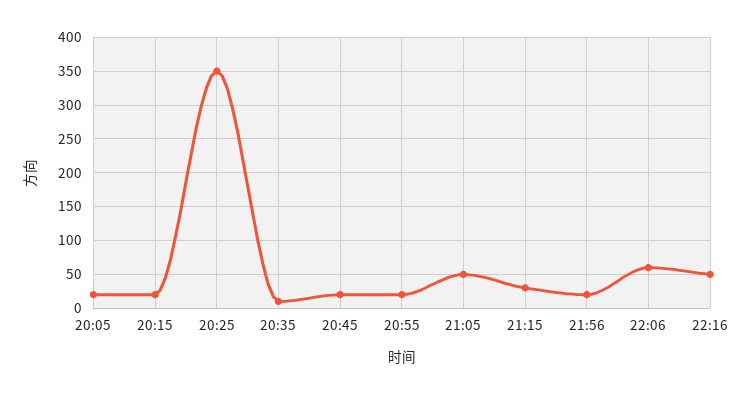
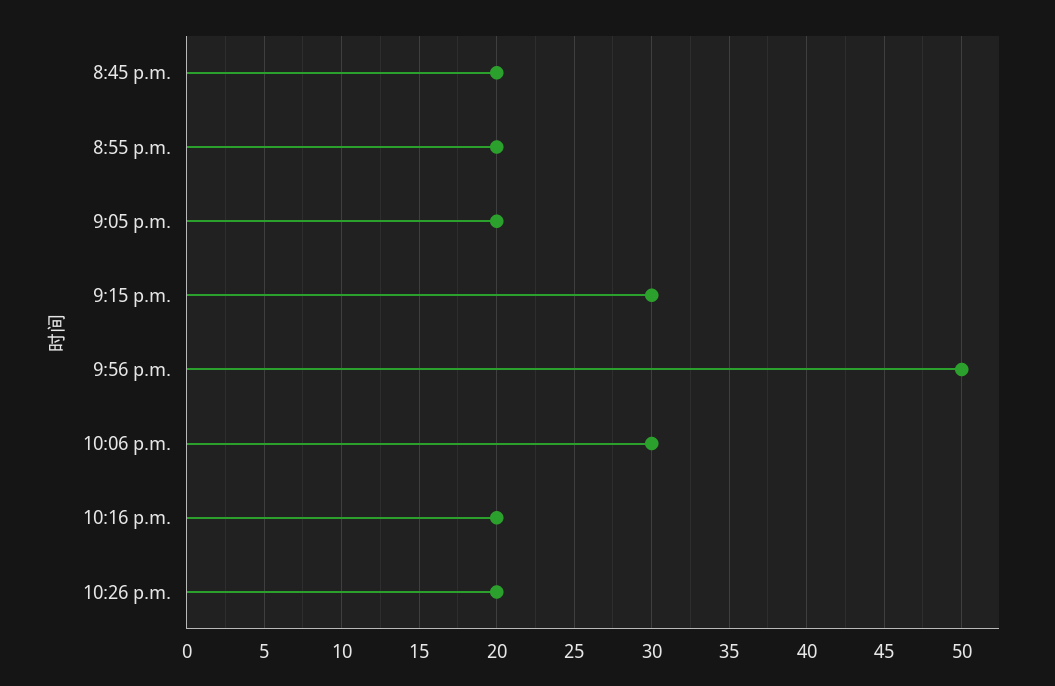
20:05: 20 -> none
20:15: 20 -> none
20:25: 350 -> none
20:35: 10 -> none
21:05: 50 -> 20
21:56: 20 -> 50
22:06: 60 -> 30
22:16: 50 -> 20
10:26 p.m.: none -> 20

